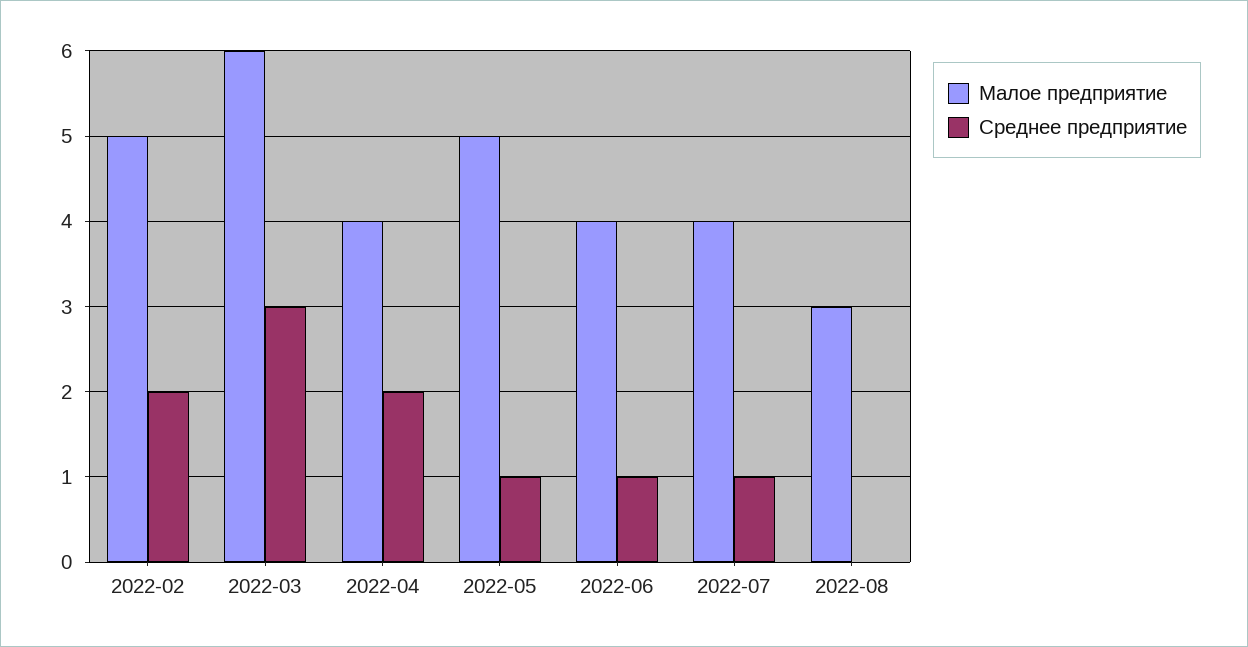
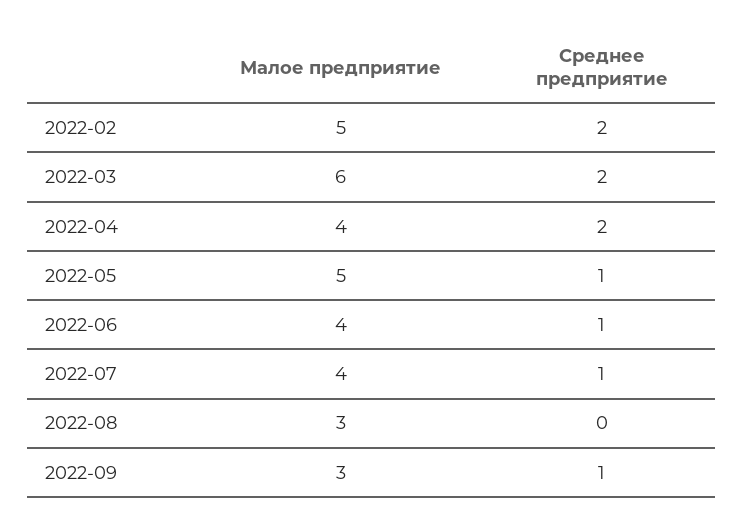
Среднее предприятие, 2022-03: 3 -> 2
Малое предприятие, 2022-09: none -> 3
Среднее предприятие, 2022-09: none -> 1

